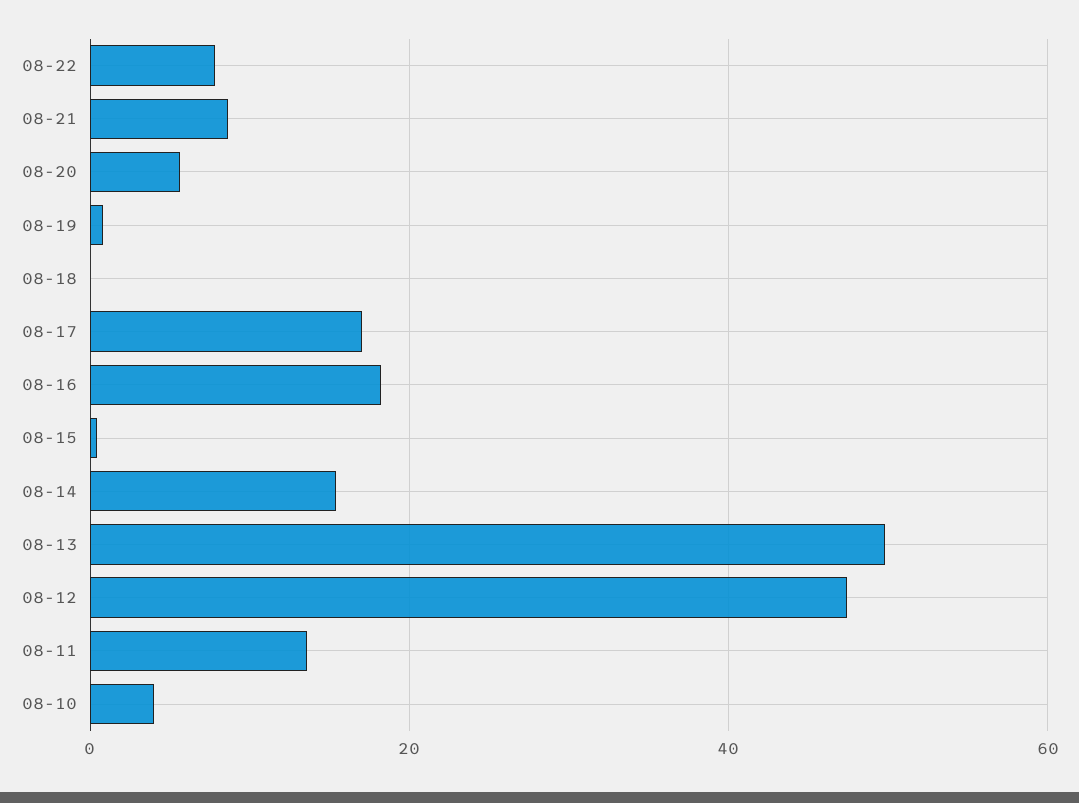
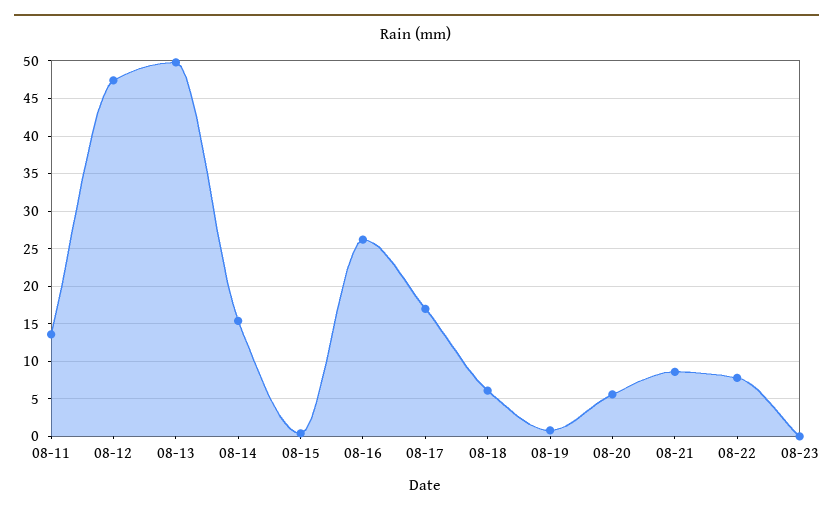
08-18: 0 -> 6
08-16: 18 -> 26
08-10: 4 -> none
08-23: none -> 0

